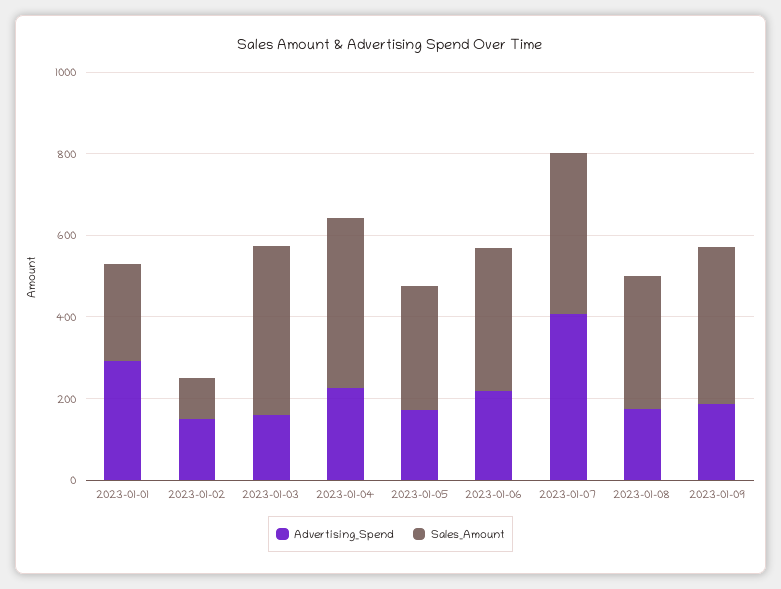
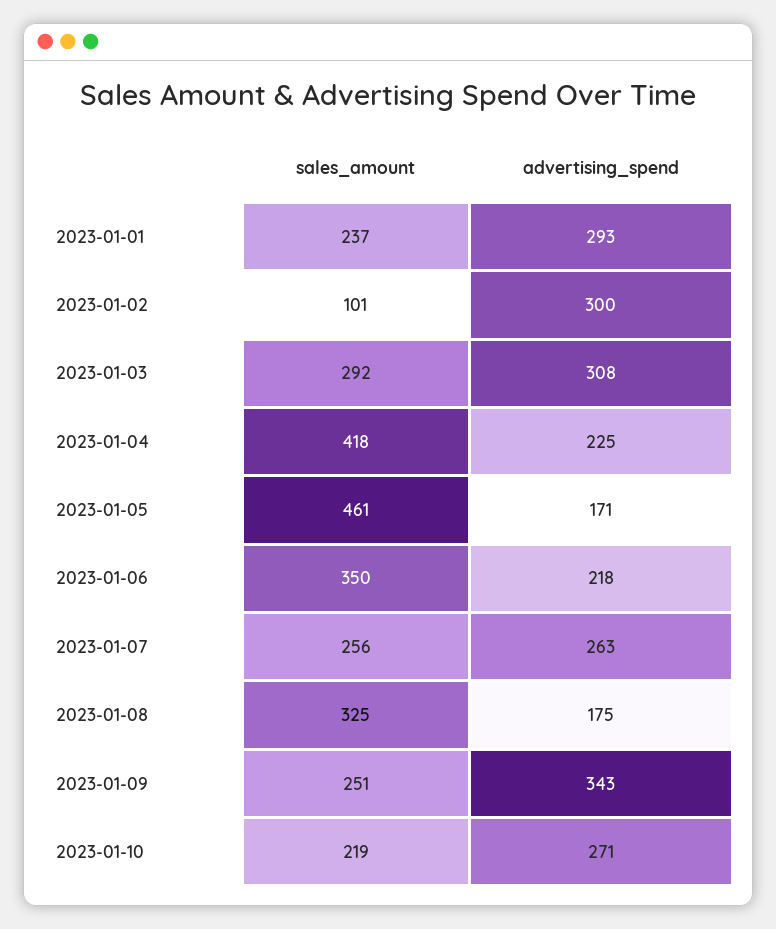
Advertising_Spend, 2023-01-02: 150 -> 300
Advertising_Spend, 2023-01-03: 150 -> 308
Sales_Amount, 2023-01-03: 400 -> 292
Sales_Amount, 2023-01-05: 300 -> 461
Advertising_Spend, 2023-01-07: 400 -> 263
Sales_Amount, 2023-01-07: 400 -> 256
Advertising_Spend, 2023-01-09: 200 -> 343
Sales_Amount, 2023-01-09: 400 -> 251
Sales_Amount, 2023-01-10: none -> 219
Advertising_Spend, 2023-01-10: none -> 271

